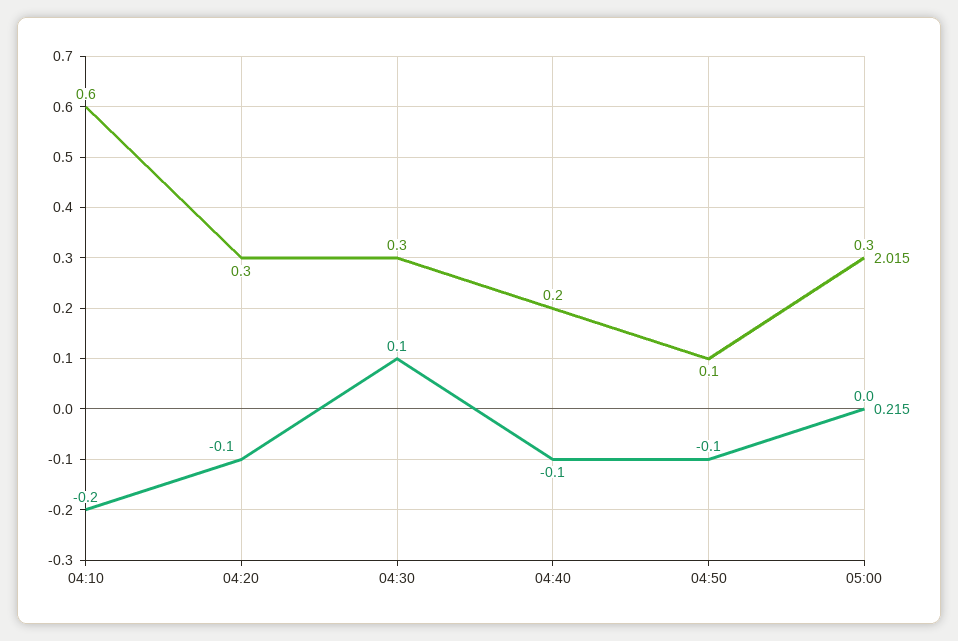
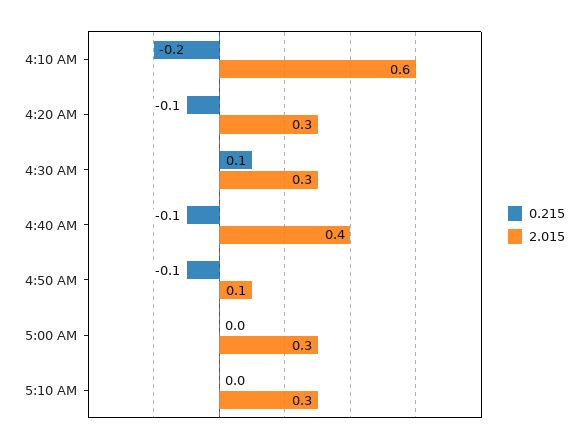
2.015, 04:40: 0.2 -> 0.4
0.215, 5:10 AM: none -> 0
2.015, 5:10 AM: none -> 0.3

